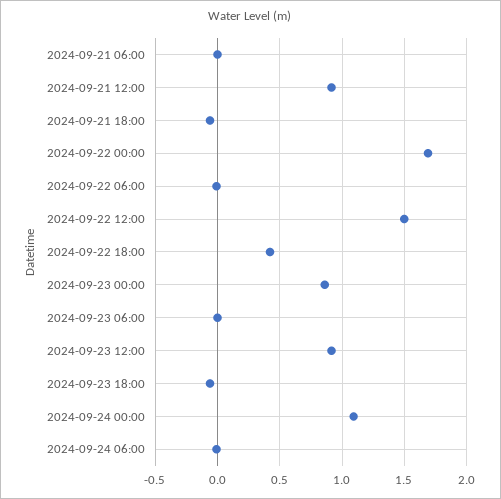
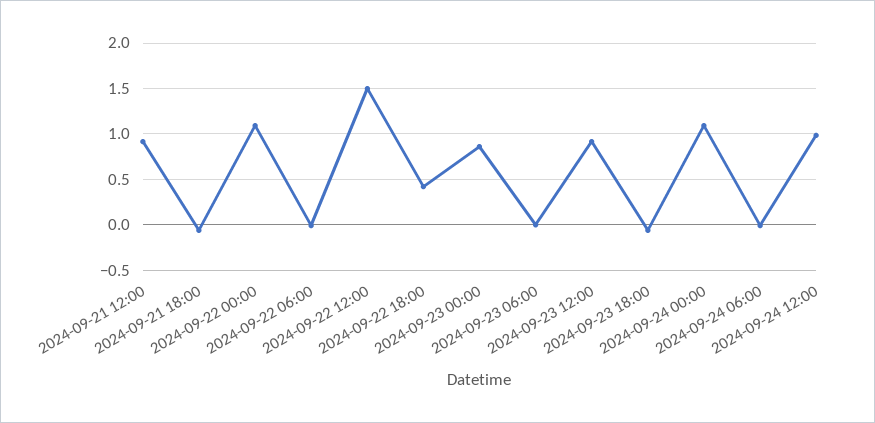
2024-09-21 06:00: 0 -> none
2024-09-22 00:00: 1.7 -> 1.1
2024-09-24 12:00: none -> 1

